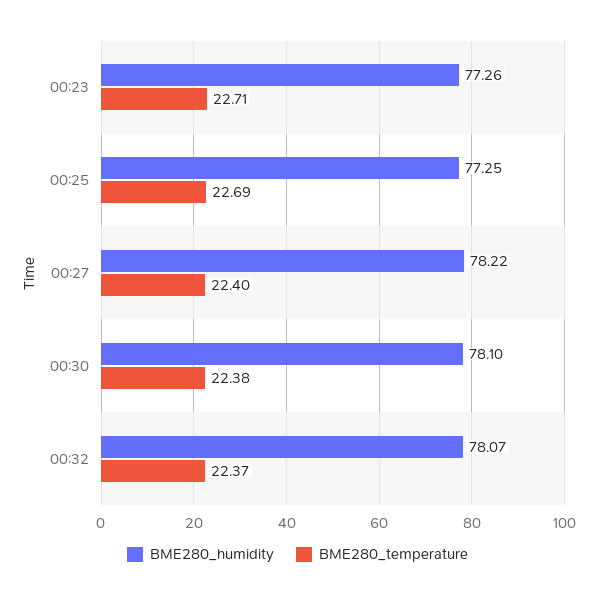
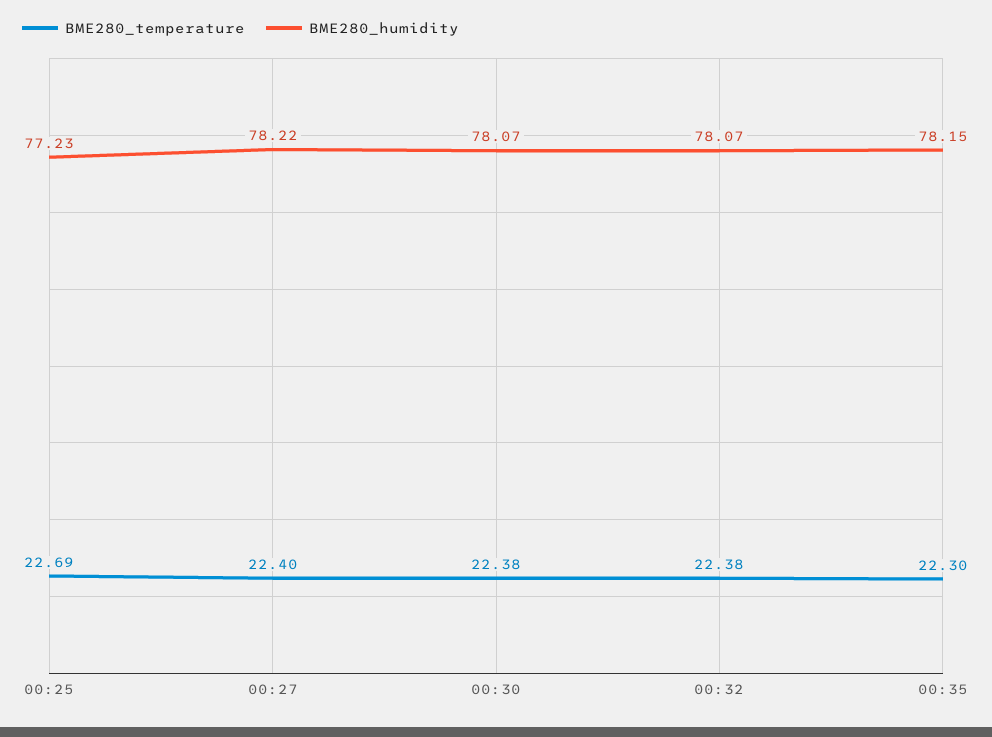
BME280_humidity, 00:23: 77.26 -> none
BME280_temperature, 00:23: 22.71 -> none
BME280_humidity, 00:25: 77.25 -> 77.23
BME280_humidity, 00:30: 78.1 -> 78.07
BME280_temperature, 00:32: 22.37 -> 22.38
BME280_temperature, 00:35: none -> 22.3
BME280_humidity, 00:35: none -> 78.15

